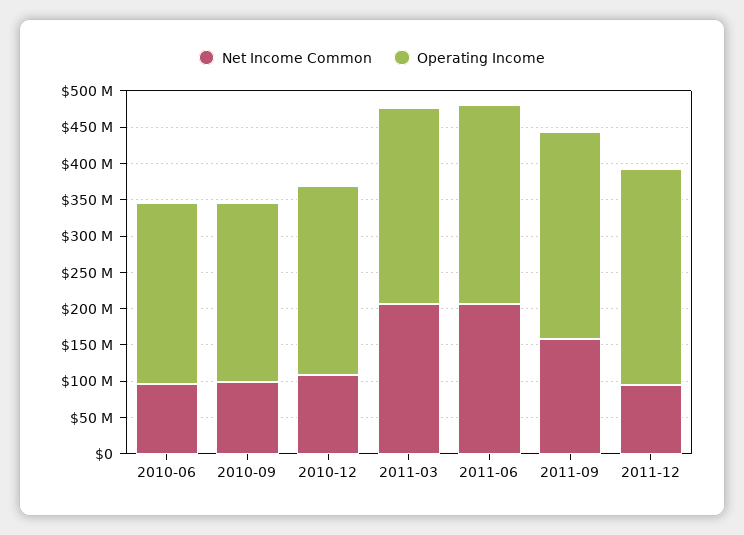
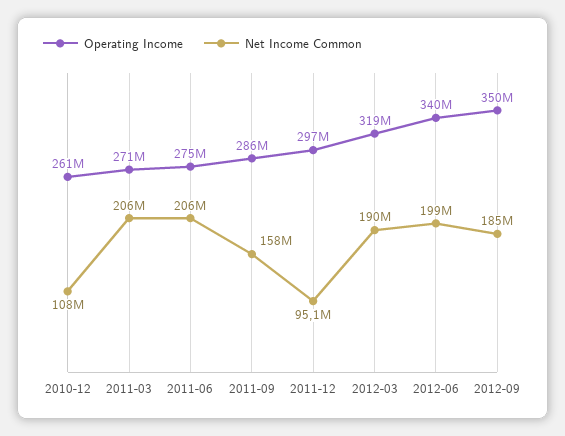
Net Income Common, 2010-06: 100000000 -> none
Operating Income, 2010-06: 250000000 -> none
Net Income Common, 2010-09: 100000000 -> none
Operating Income, 2010-09: 250000000 -> none
Operating Income, 2012-03: none -> 319000000
Net Income Common, 2012-03: none -> 190000000
Operating Income, 2012-06: none -> 340000000
Net Income Common, 2012-06: none -> 199000000
Operating Income, 2012-09: none -> 350000000
Net Income Common, 2012-09: none -> 185000000

